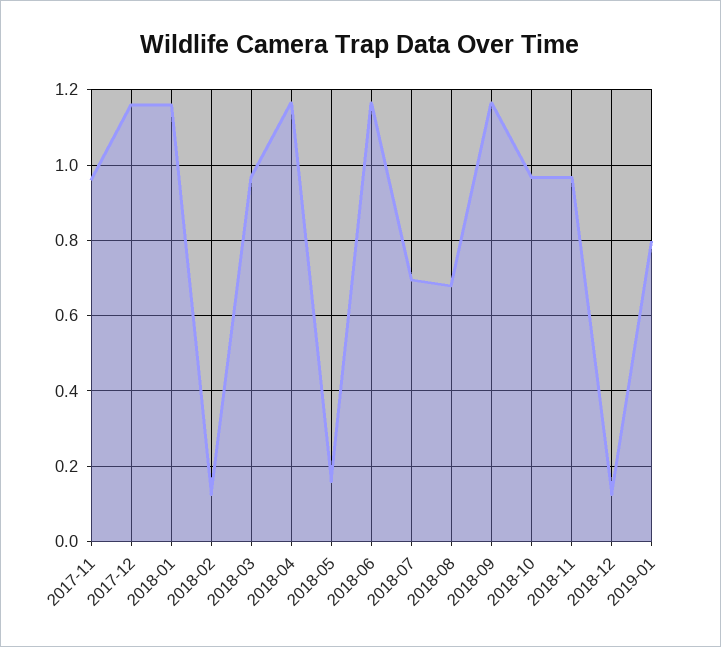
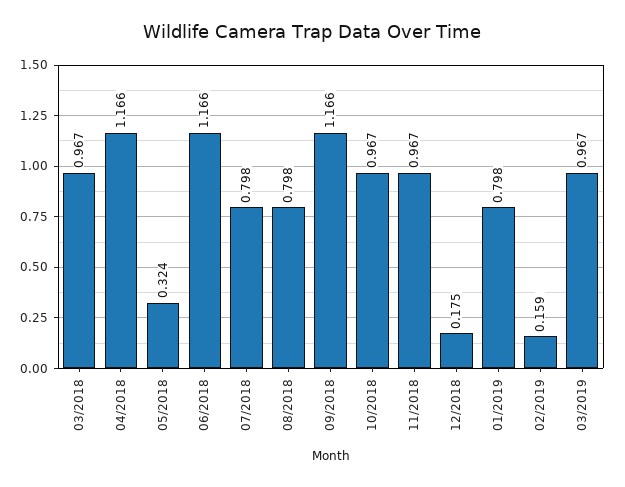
2017-11: 0.96 -> none
2017-12: 1.16 -> none
2018-01: 1.16 -> none
2018-02: 0.12 -> none
2018-05: 0.16 -> 0.324
2018-07: 0.7 -> 0.798
2018-08: 0.68 -> 0.798
2018-12: 0.12 -> 0.175
02/2019: none -> 0.159
03/2019: none -> 0.967

